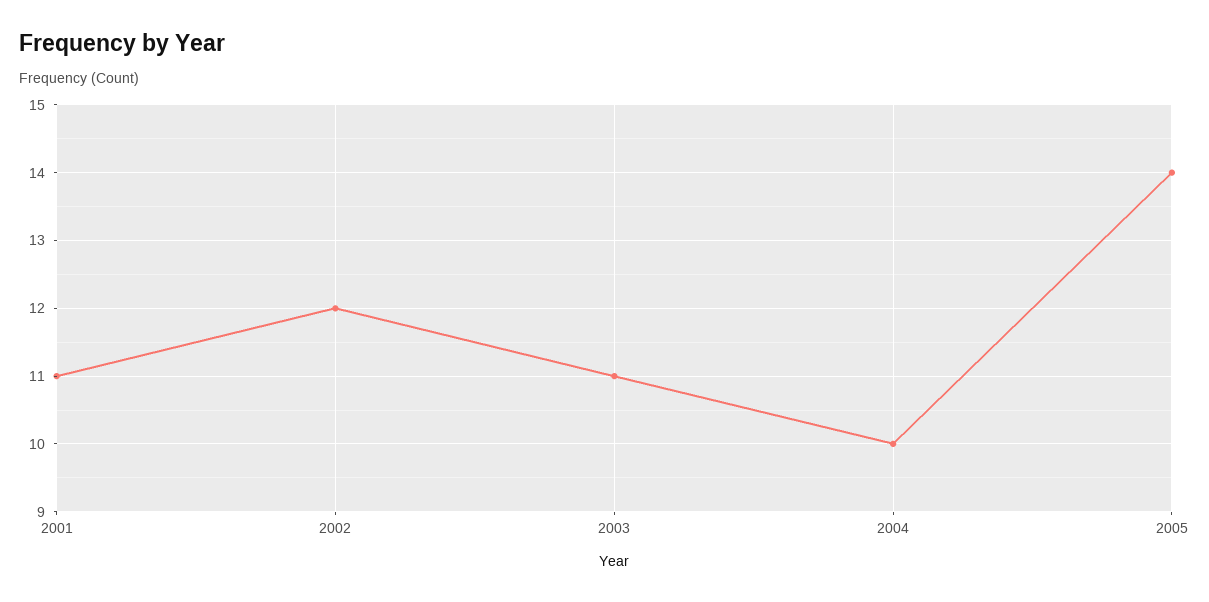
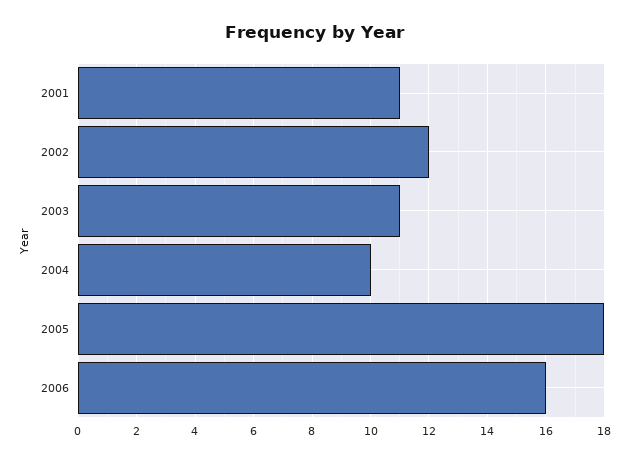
2005: 14 -> 18
2006: none -> 16

